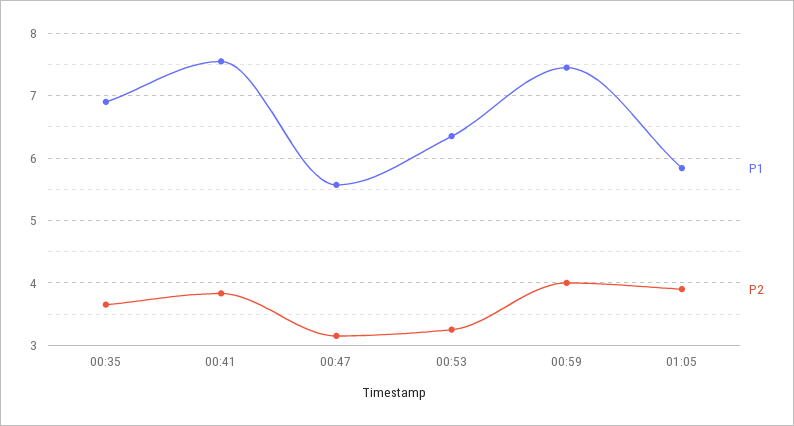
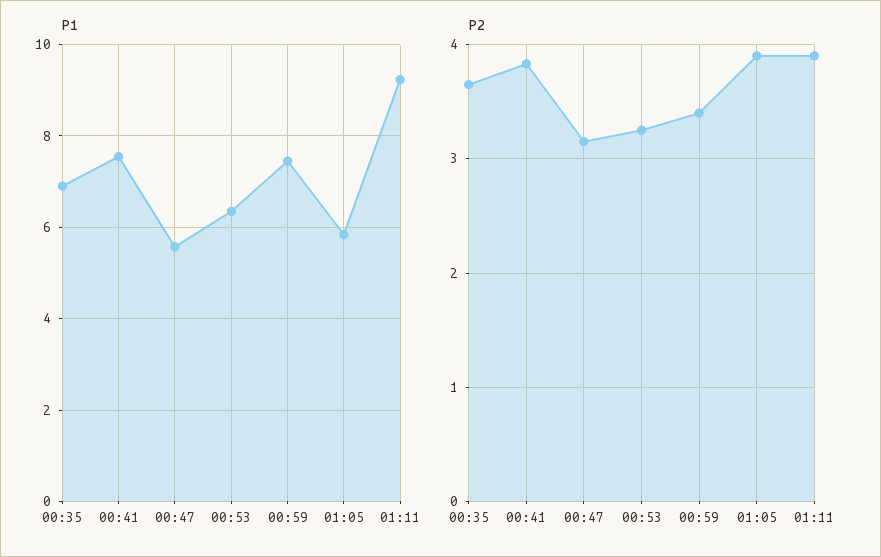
P2, 00:59: 4 -> 3.4
P1, 01:11: none -> 9.2
P2, 01:11: none -> 3.9

